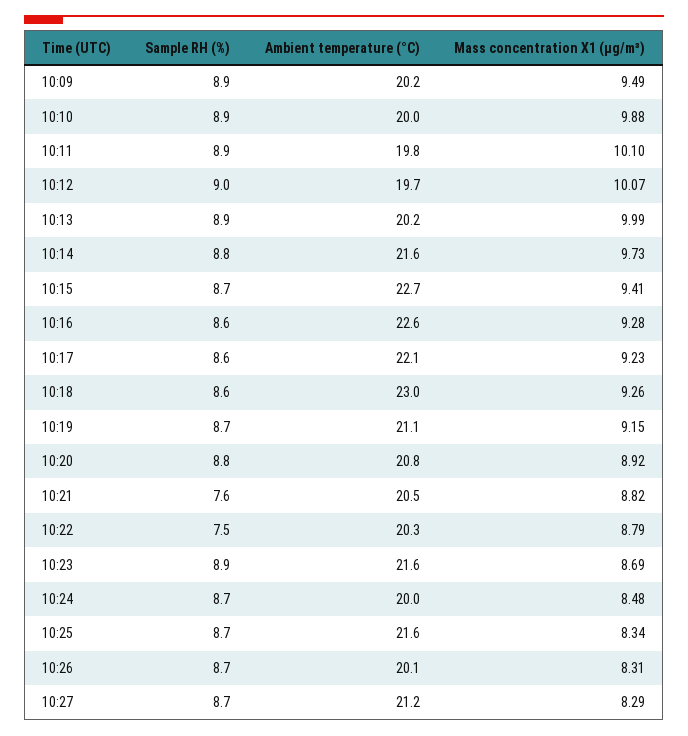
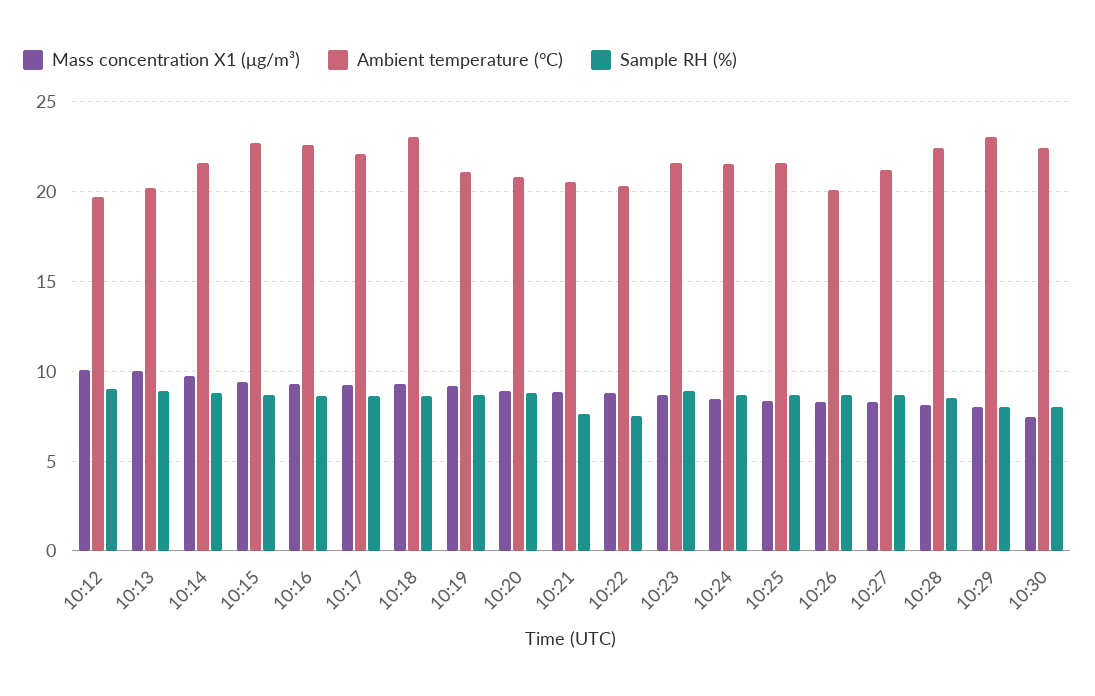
Sample RH (%), 10:09: 8.9 -> none
Ambient temperature (°C), 10:09: 20.2 -> none
Mass concentration X1 (μg/m³), 10:09: 9.49 -> none
Sample RH (%), 10:10: 8.9 -> none
Ambient temperature (°C), 10:10: 20 -> none
Mass concentration X1 (μg/m³), 10:10: 9.88 -> none
Sample RH (%), 10:11: 8.9 -> none
Ambient temperature (°C), 10:11: 19.8 -> none
Mass concentration X1 (μg/m³), 10:11: 10.1 -> none
Ambient temperature (°C), 10:24: 20 -> 21.5
Mass concentration X1 (μg/m³), 10:28: none -> 8
Ambient temperature (°C), 10:28: none -> 22.5
Sample RH (%), 10:28: none -> 8.5
Mass concentration X1 (μg/m³), 10:29: none -> 8
Ambient temperature (°C), 10:29: none -> 23
Sample RH (%), 10:29: none -> 8
Mass concentration X1 (μg/m³), 10:30: none -> 7.5
Ambient temperature (°C), 10:30: none -> 22.5
Sample RH (%), 10:30: none -> 8

